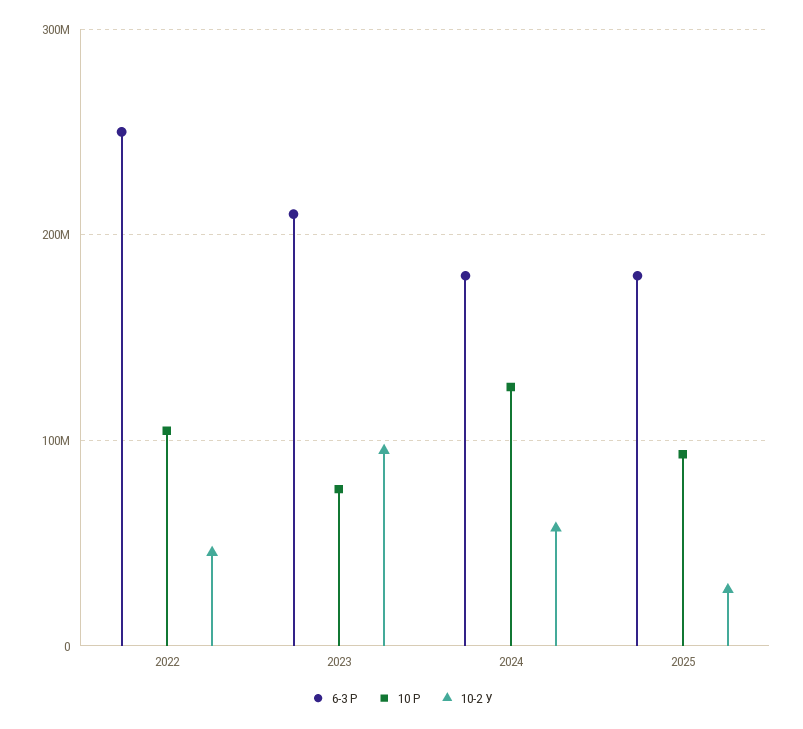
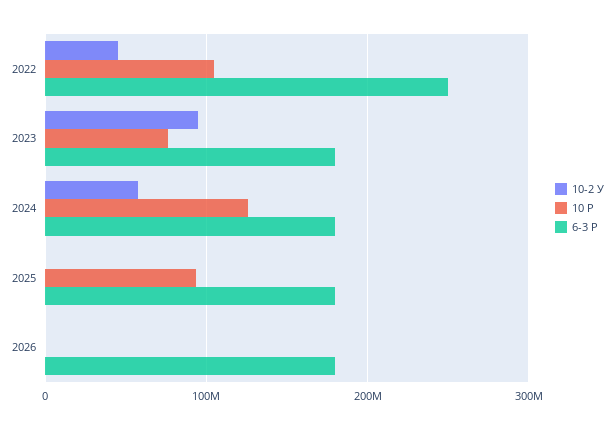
6-3 Р, 2023: 210000000 -> 180000000
10-2 У, 2025: 30000000 -> 0
10-2 У, 2026: none -> 0
10 Р, 2026: none -> 0
6-3 Р, 2026: none -> 180000000

